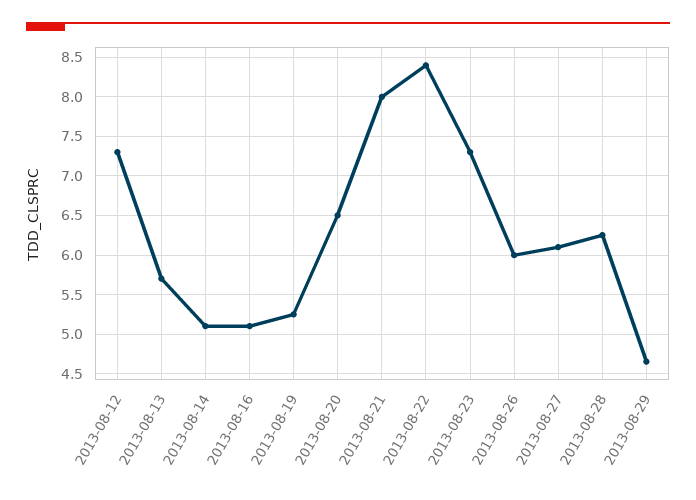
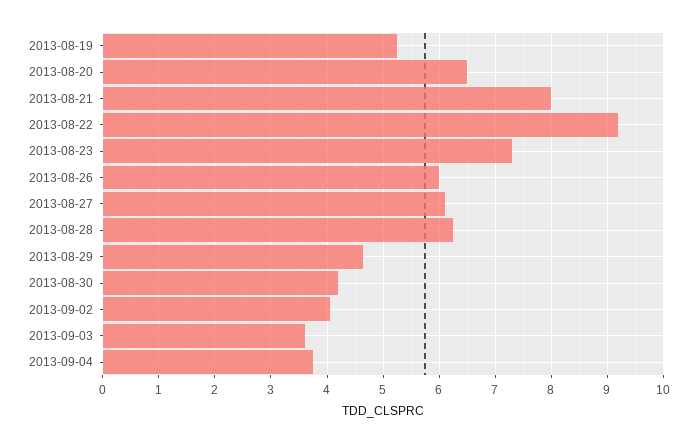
2013-08-12: 7.3 -> none
2013-08-13: 5.7 -> none
2013-08-14: 5.1 -> none
2013-08-16: 5.1 -> none
2013-08-22: 8.4 -> 9.2
2013-08-30: none -> 4.2
2013-09-02: none -> 4
2013-09-03: none -> 3.6
2013-09-04: none -> 3.8

